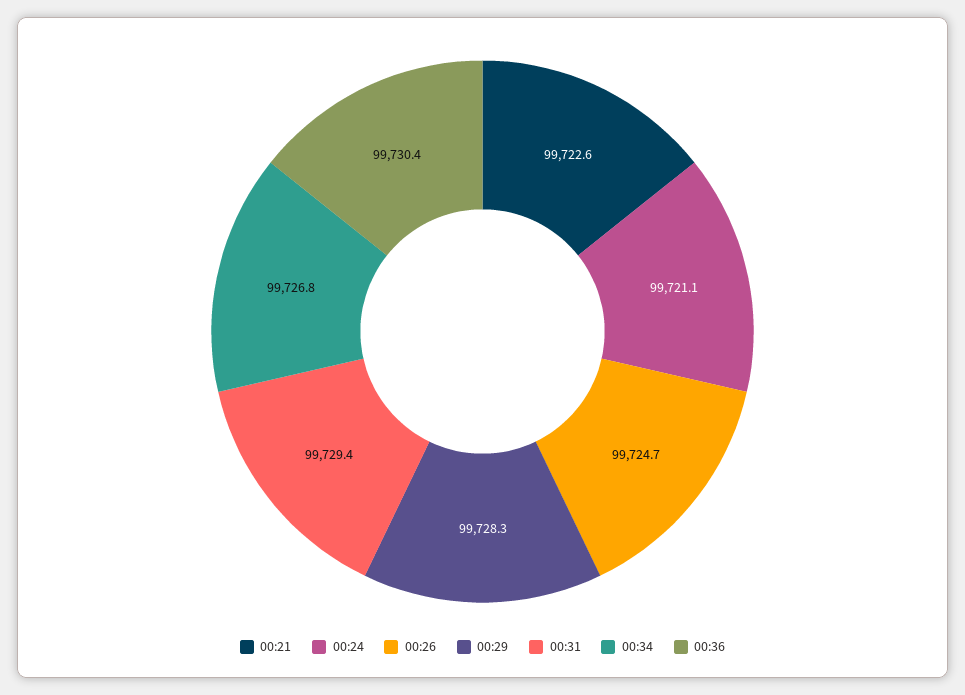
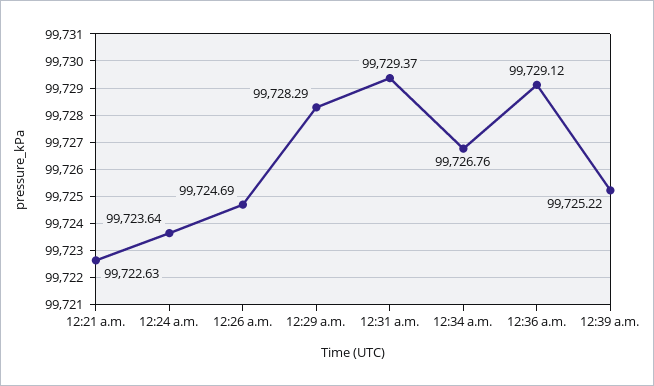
00:24: 99721.1 -> 99723.64
00:36: 99730.4 -> 99729.12
12:39 a.m.: none -> 99725.22

